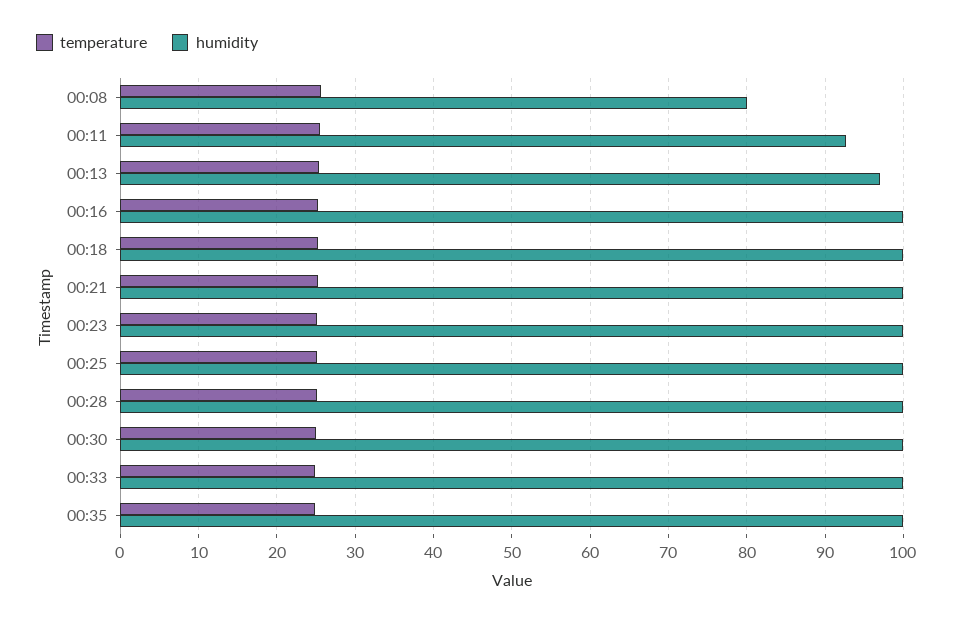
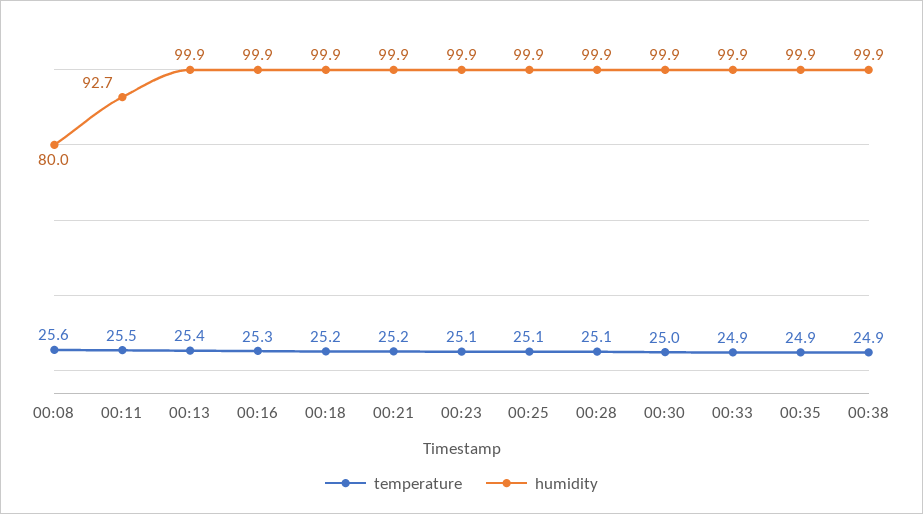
humidity, 00:13: 97 -> 99.9
temperature, 00:38: none -> 24.9
humidity, 00:38: none -> 99.9

